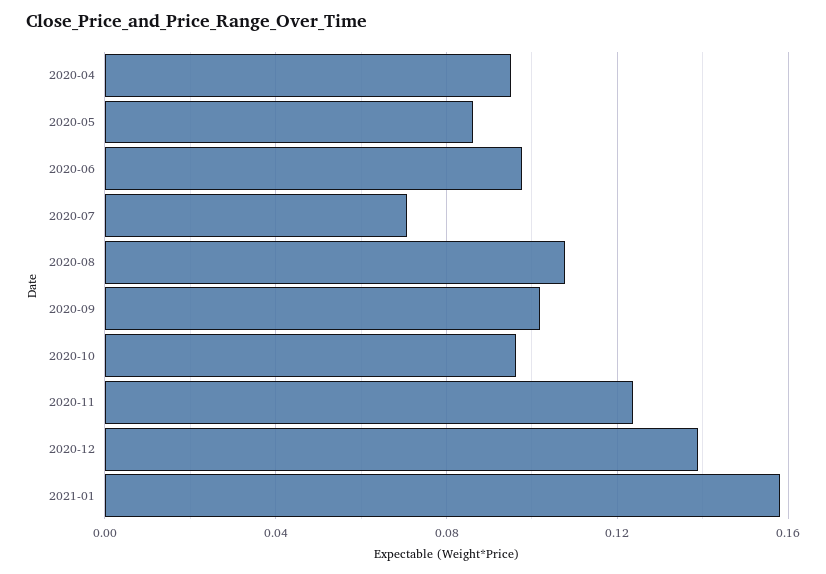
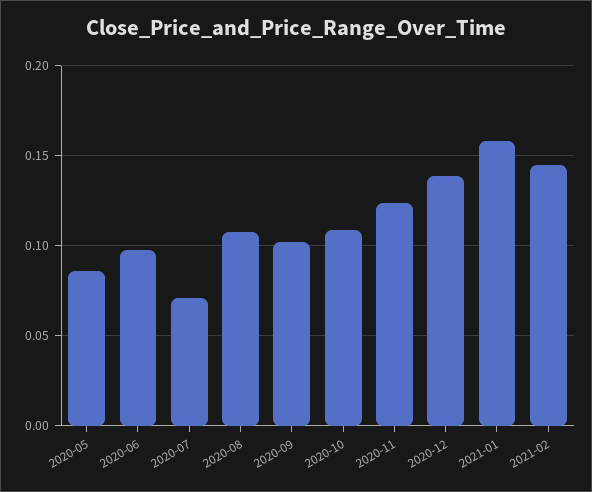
2020-04: 0.095 -> none
2020-10: 0.095 -> 0.11
2021-02: none -> 0.145

